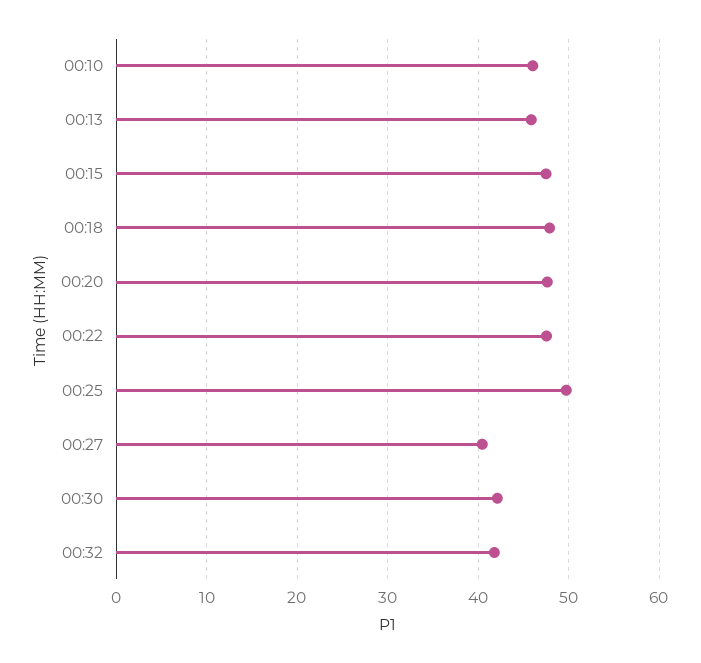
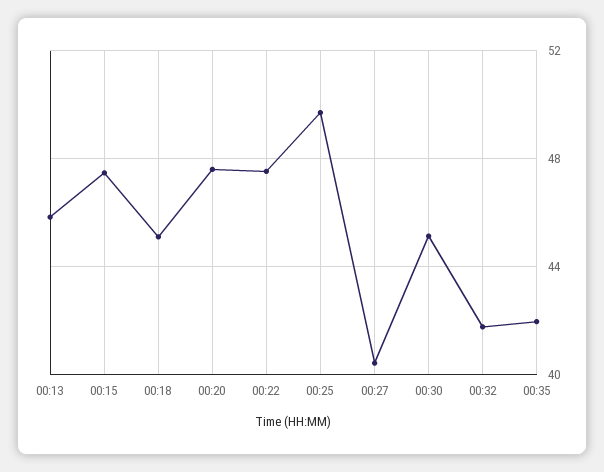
00:10: 46 -> none
00:18: 48 -> 45
00:30: 42 -> 45
00:35: none -> 42

